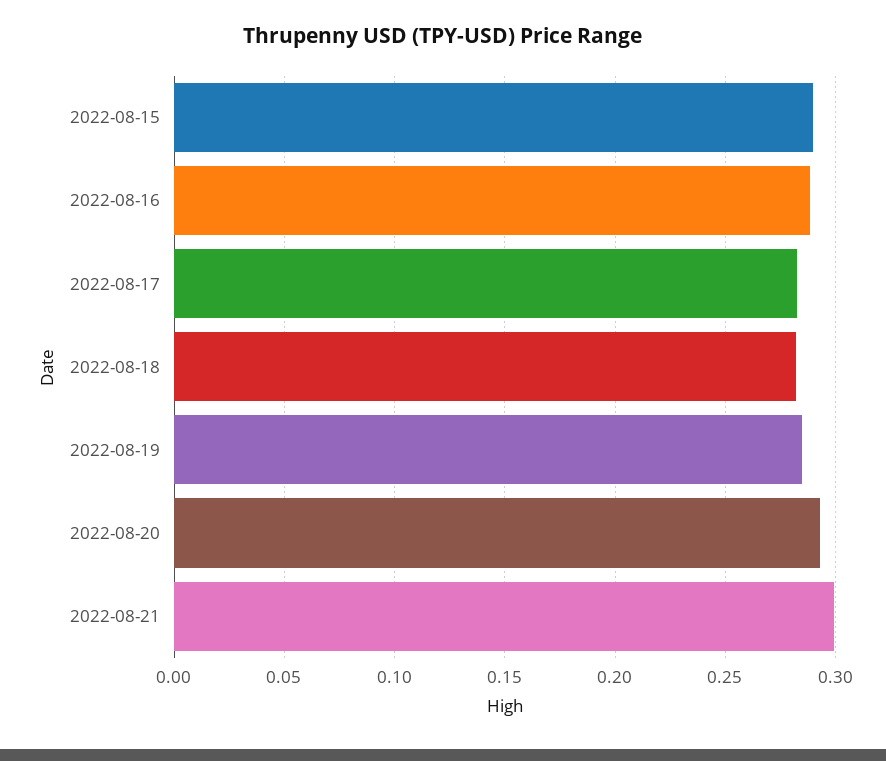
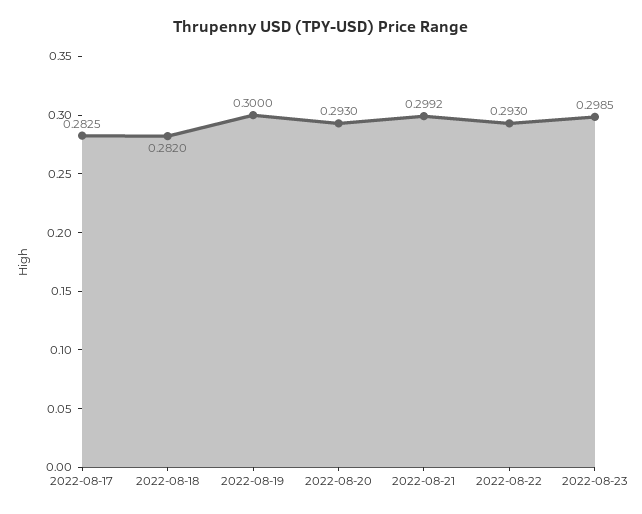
2022-08-15: 0.29 -> none
2022-08-16: 0.29 -> none
2022-08-19: 0.285 -> 0.3
2022-08-22: none -> 0.293
2022-08-23: none -> 0.2985

